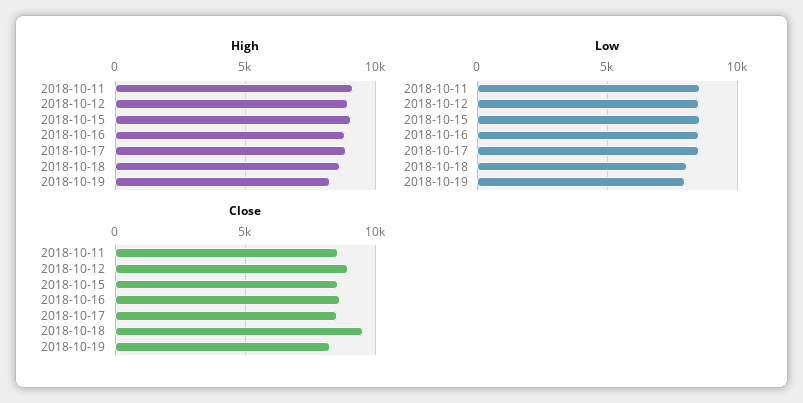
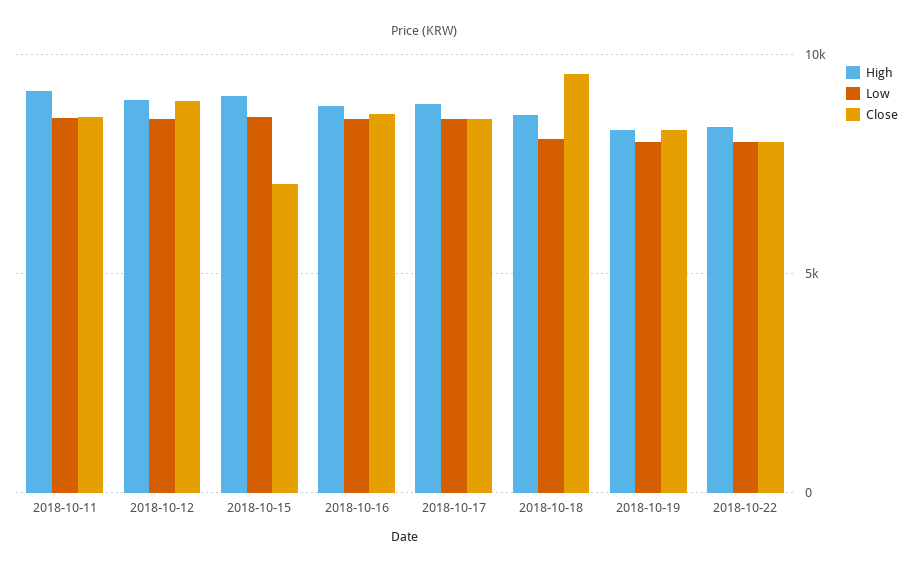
Close, 2018-10-15: 8500 -> 7000
High, 2018-10-22: none -> 8500
Low, 2018-10-22: none -> 8000
Close, 2018-10-22: none -> 8000

